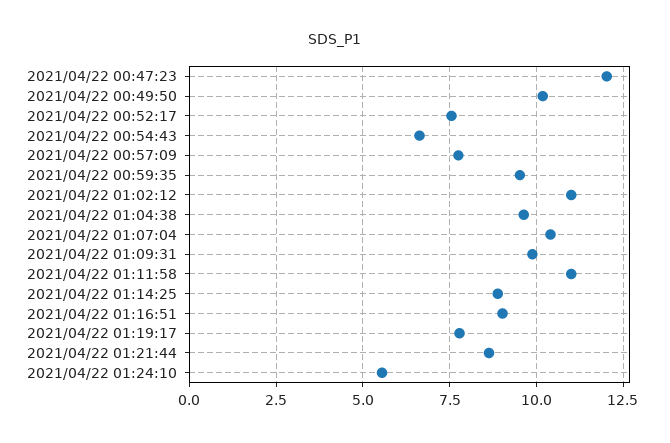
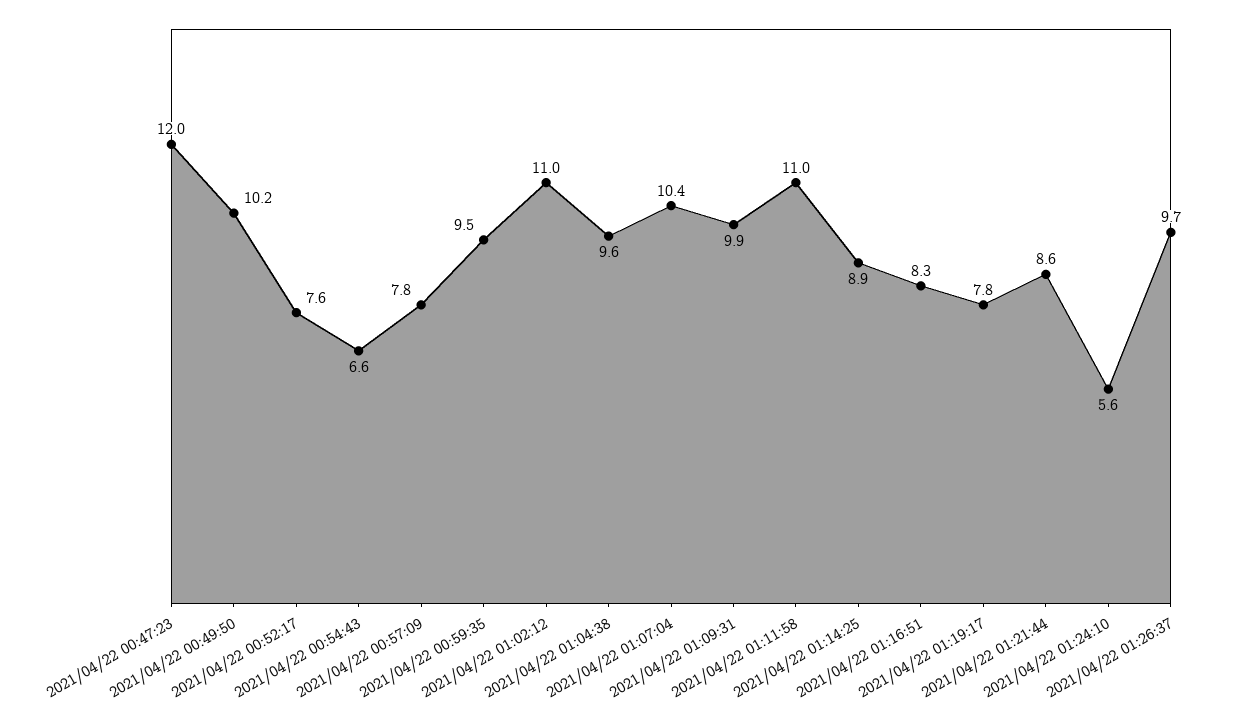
2021/04/22 01:16:51: 9 -> 8.3
2021/04/22 01:26:37: none -> 9.7

